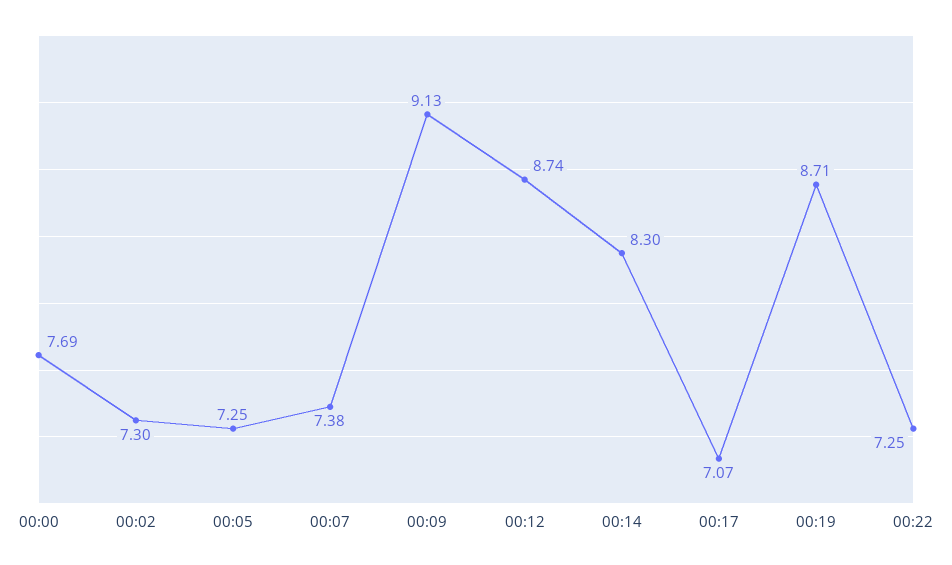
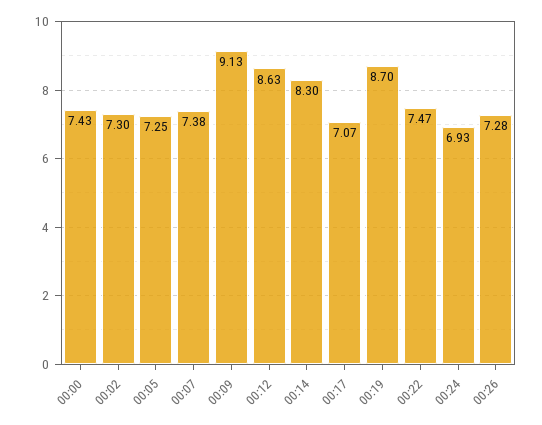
00:00: 7.69 -> 7.43
00:12: 8.74 -> 8.63
00:19: 8.71 -> 8.7
00:22: 7.25 -> 7.47
00:24: none -> 6.93
00:26: none -> 7.28

